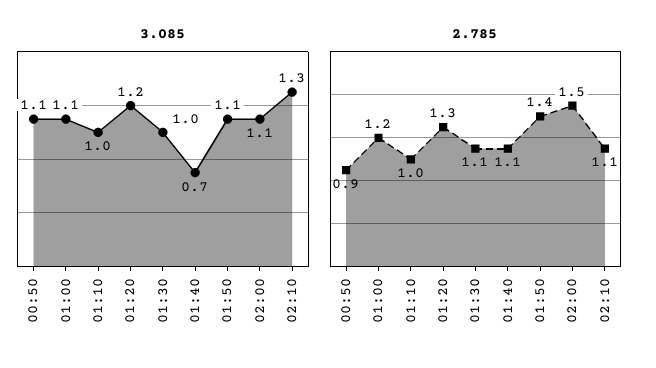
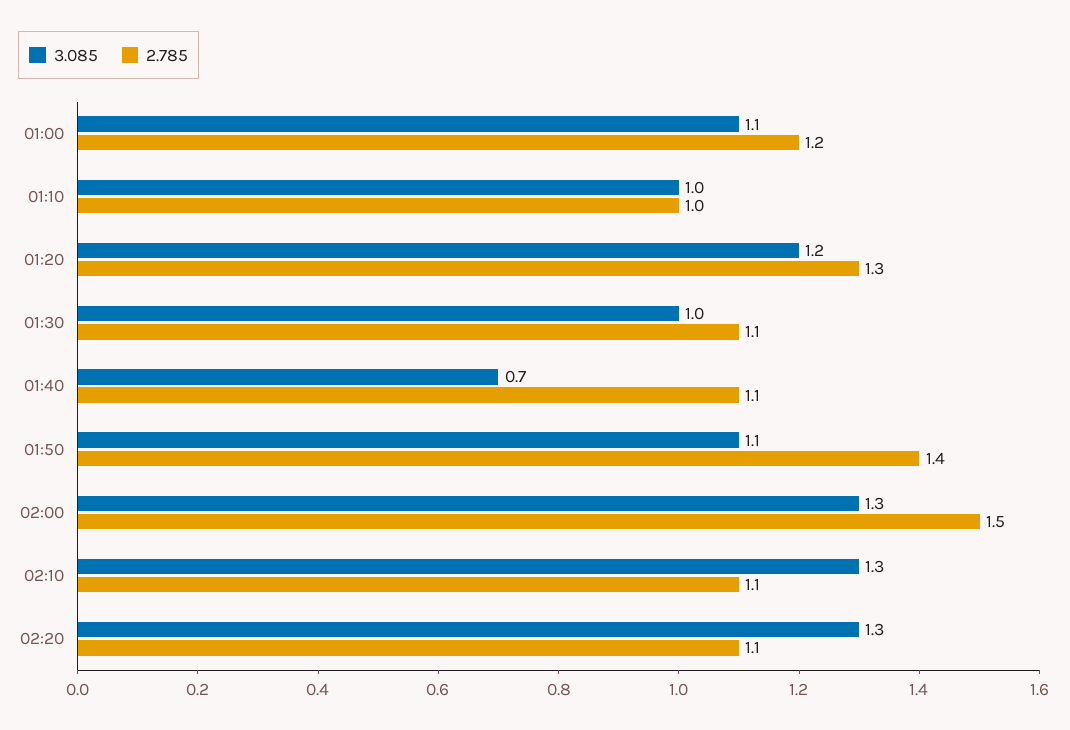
3.085, 00:50: 1.1 -> none
3.085, 02:00: 1.1 -> 1.3
2.785, 00:50: 0.9 -> none
3.085, 02:20: none -> 1.3
2.785, 02:20: none -> 1.1

